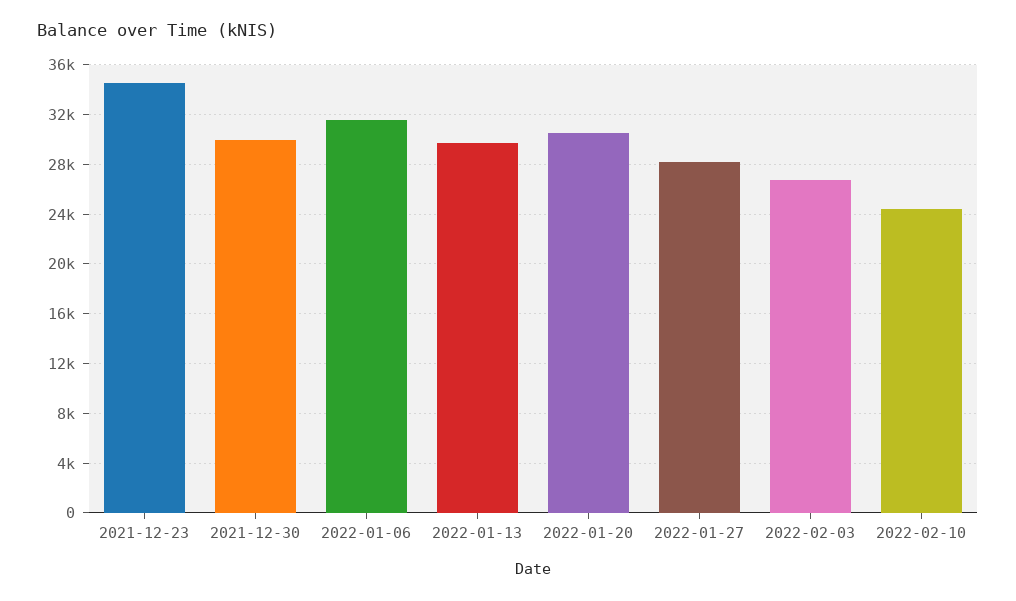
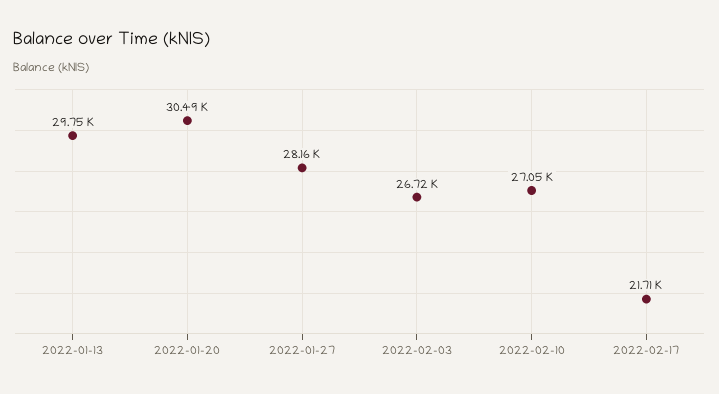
2021-12-23: 34500 -> none
2021-12-30: 30000 -> none
2022-01-06: 31500 -> none
2022-02-10: 24500 -> 27050
2022-02-17: none -> 21710

